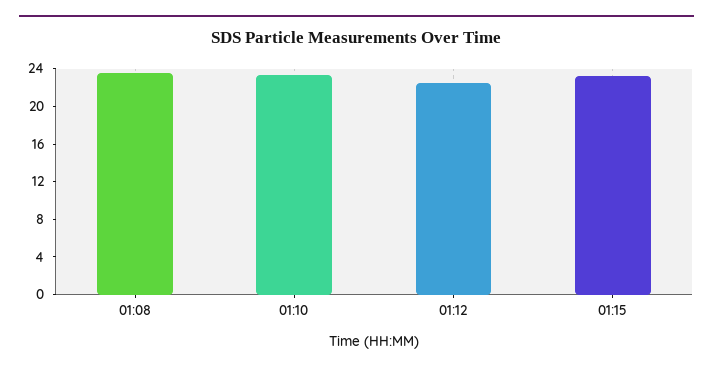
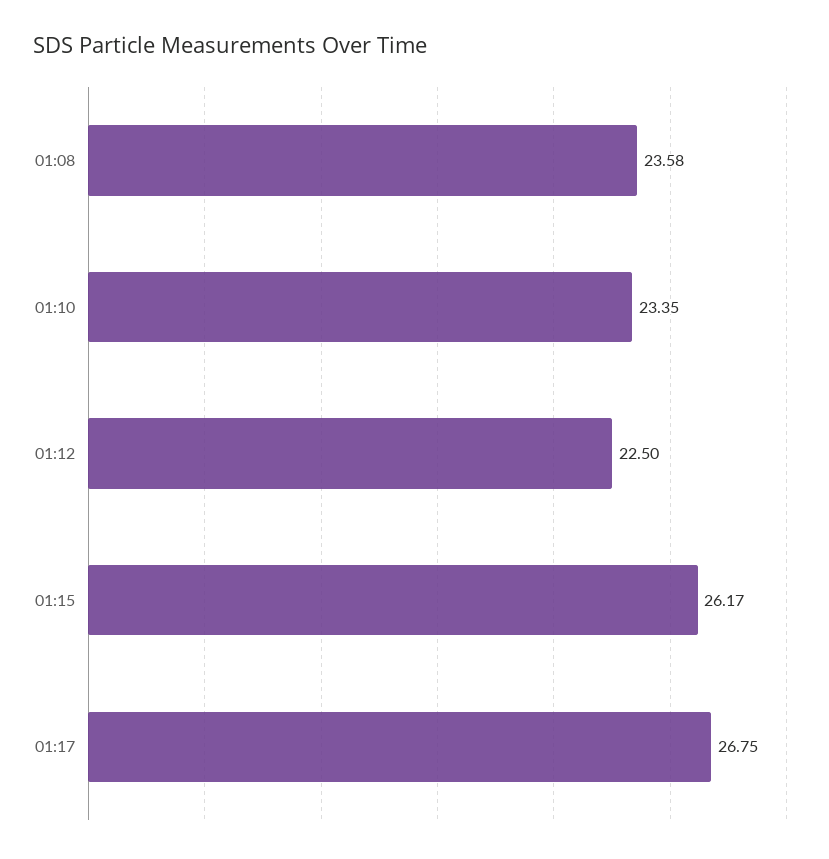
01:15: 23 -> 26.17
01:17: none -> 26.75

